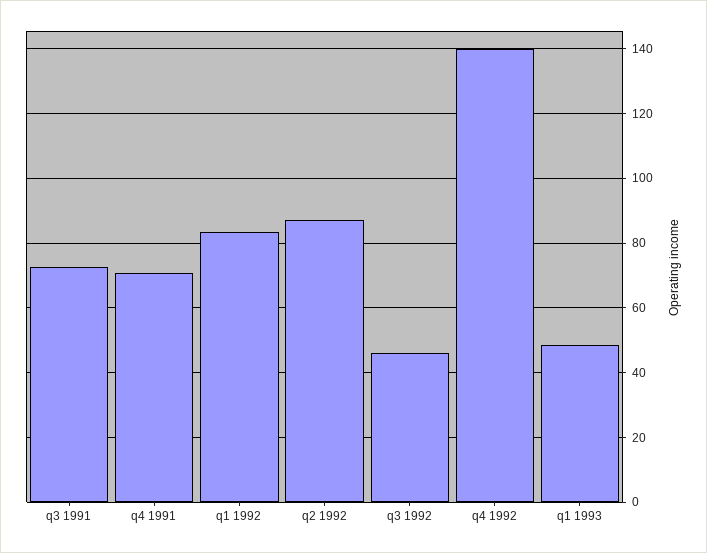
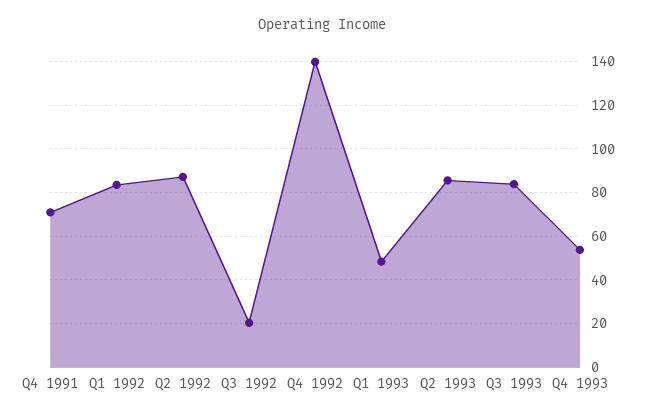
q3 1991: 72 -> none
q3 1992: 46 -> 20
Q2 1993: none -> 85
Q3 1993: none -> 85
Q4 1993: none -> 55

